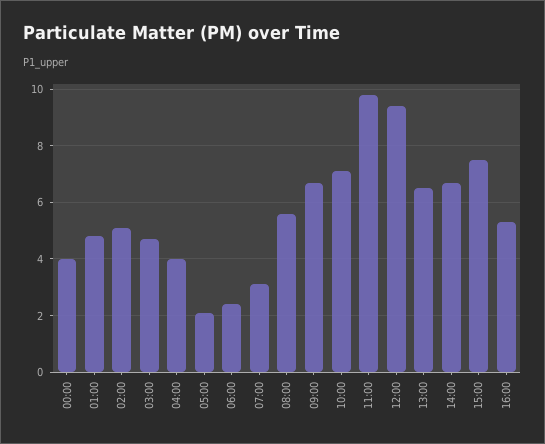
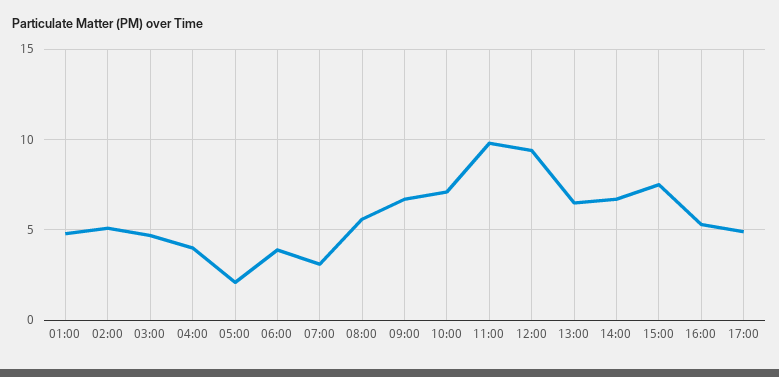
00:00: 4 -> none
06:00: 2.5 -> 4
17:00: none -> 5

